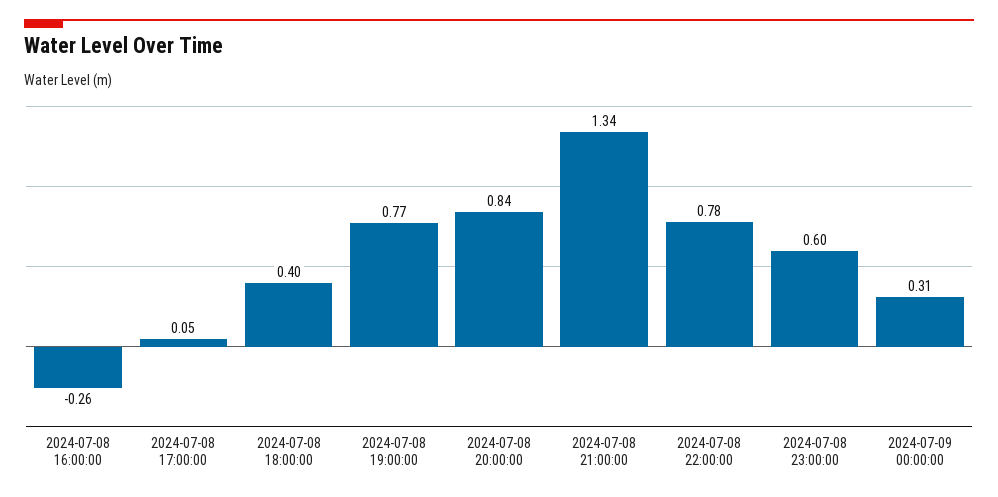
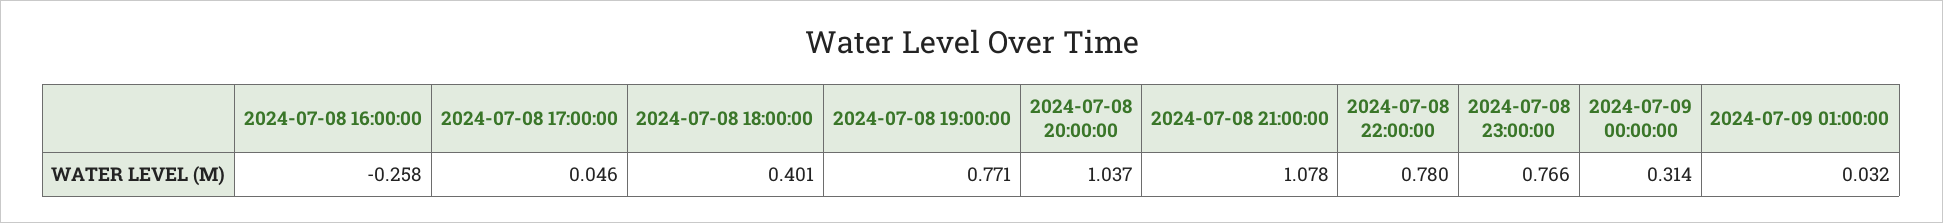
2024-07-08 20:00:00: 0.84 -> 1.037
2024-07-08 21:00:00: 1.34 -> 1.078
2024-07-08 23:00:00: 0.6 -> 0.766
2024-07-09 01:00:00: none -> 0.032

